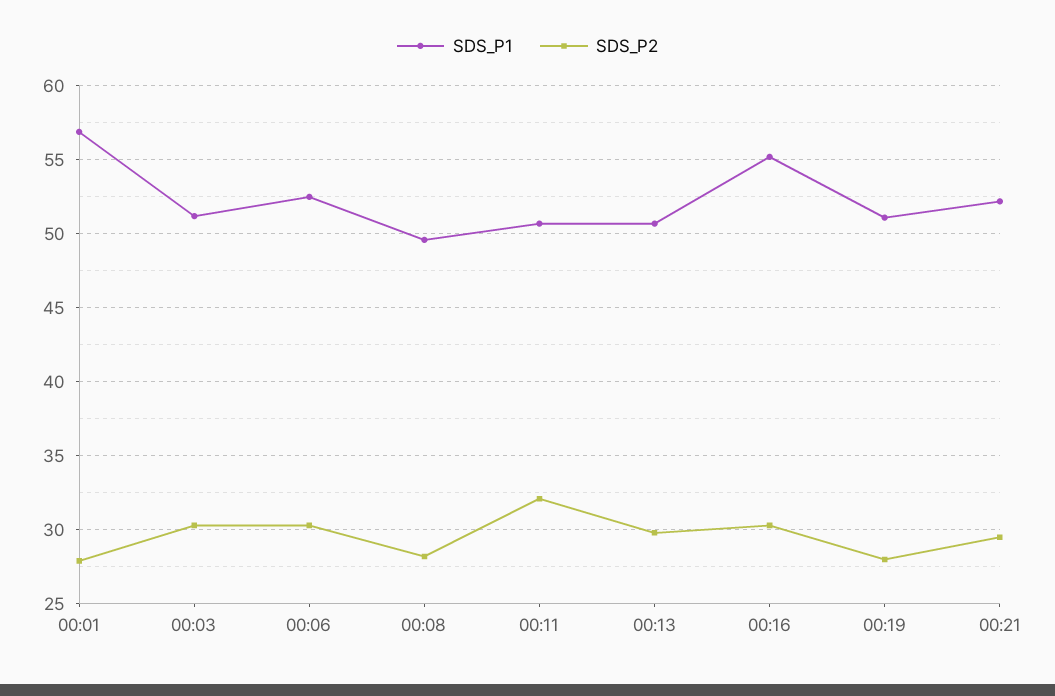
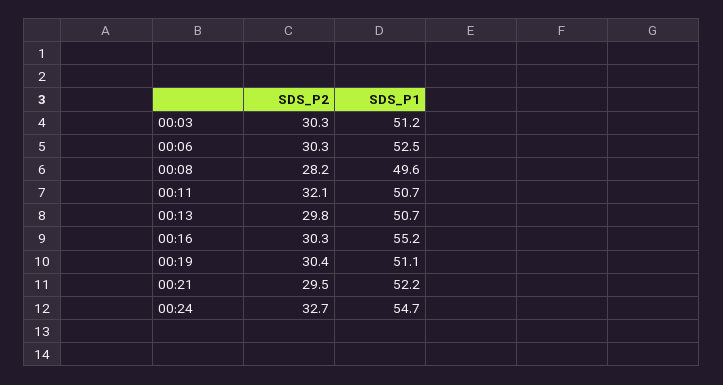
SDS_P1, 00:01: 57 -> none
SDS_P2, 00:01: 28 -> none
SDS_P2, 00:19: 28 -> 30.4
SDS_P2, 00:24: none -> 32.7
SDS_P1, 00:24: none -> 54.7

